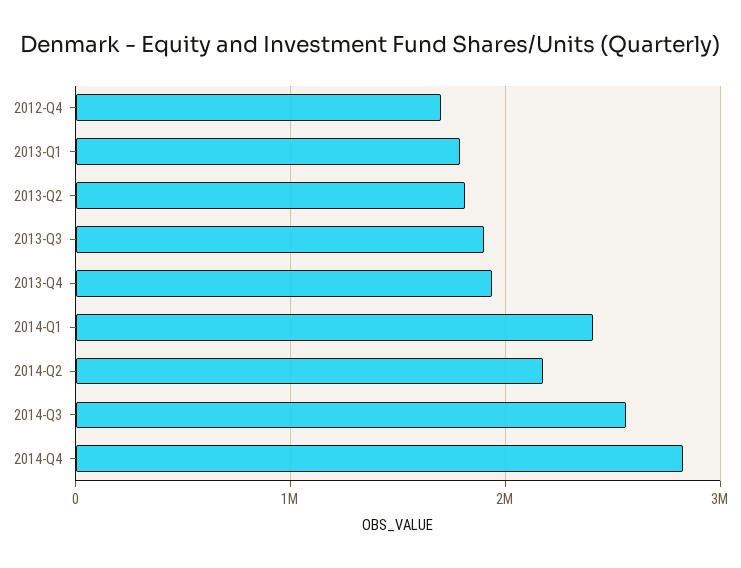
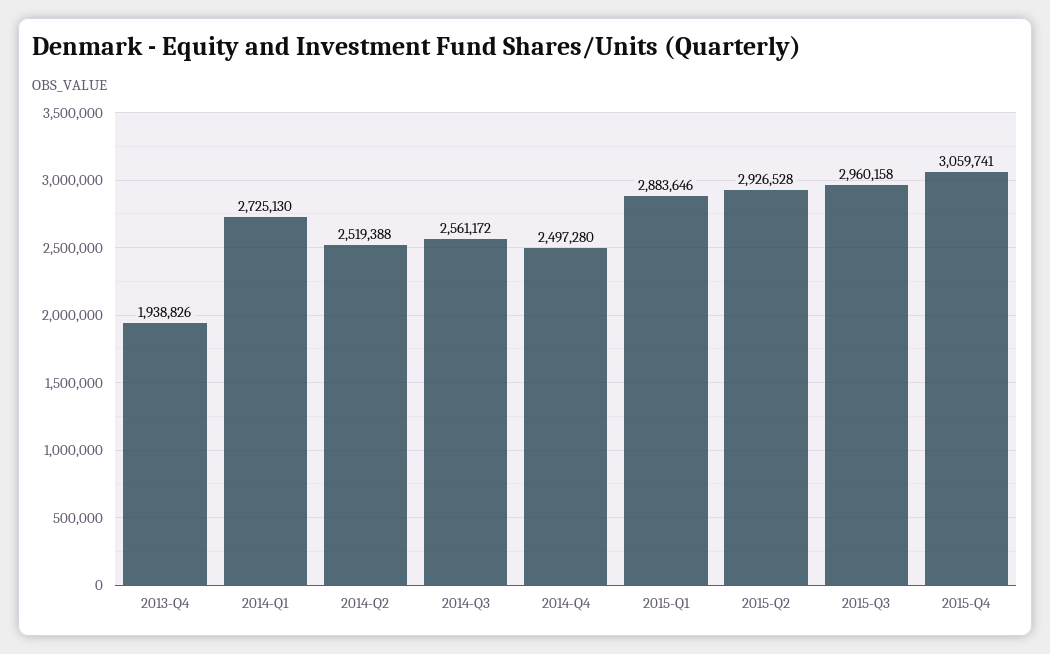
2012-Q4: 1700000 -> none
2013-Q1: 1800000 -> none
2013-Q2: 1800000 -> none
2013-Q3: 1900000 -> none
2014-Q1: 2400000 -> 2725130
2014-Q2: 2200000 -> 2519388
2014-Q4: 2800000 -> 2497280
2015-Q1: none -> 2883646
2015-Q2: none -> 2926528
2015-Q3: none -> 2960158
2015-Q4: none -> 3059741

